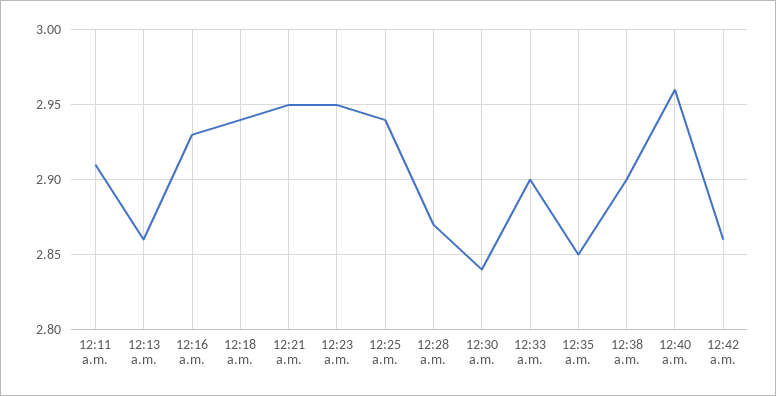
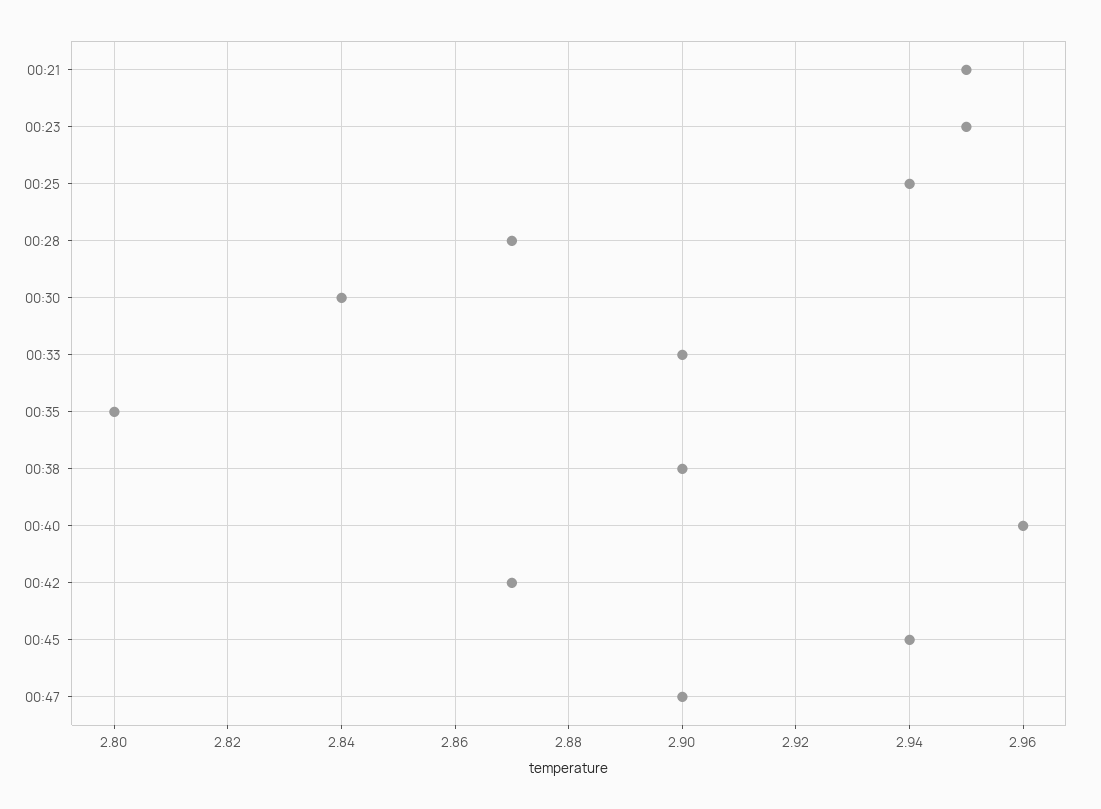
12:11 a.m.: 2.91 -> none
12:13 a.m.: 2.86 -> none
12:16 a.m.: 2.93 -> none
12:18 a.m.: 2.94 -> none
12:35 a.m.: 2.85 -> 2.8
12:42 a.m.: 2.86 -> 2.87
00:45: none -> 2.94
00:47: none -> 2.9

